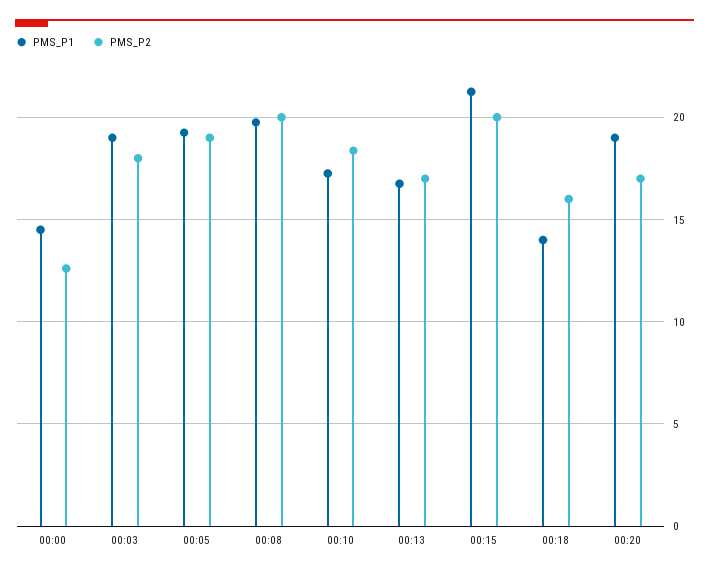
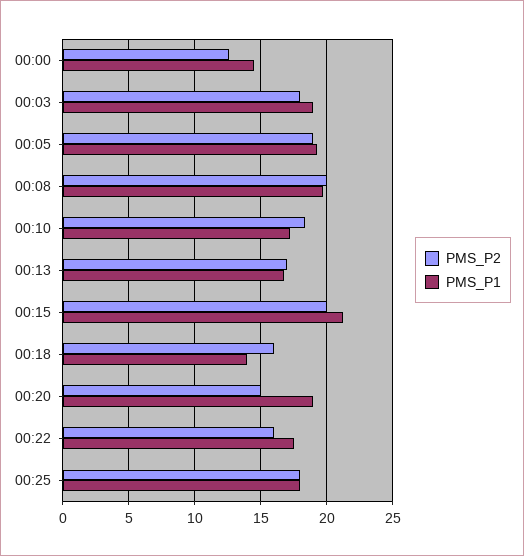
PMS_P2, 00:20: 17 -> 15
PMS_P2, 00:22: none -> 16
PMS_P1, 00:22: none -> 17.5
PMS_P2, 00:25: none -> 18
PMS_P1, 00:25: none -> 18

